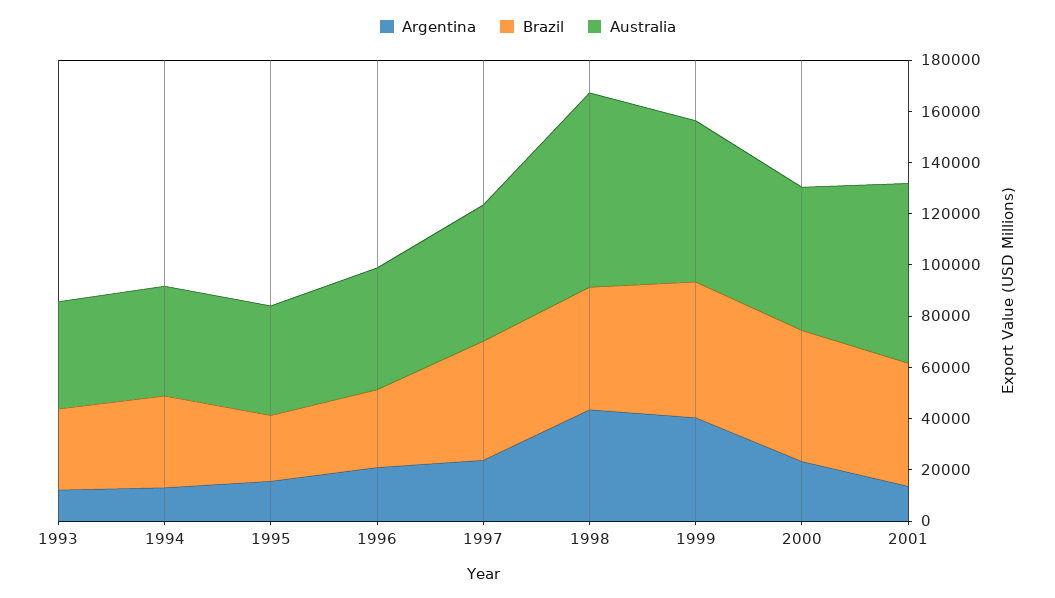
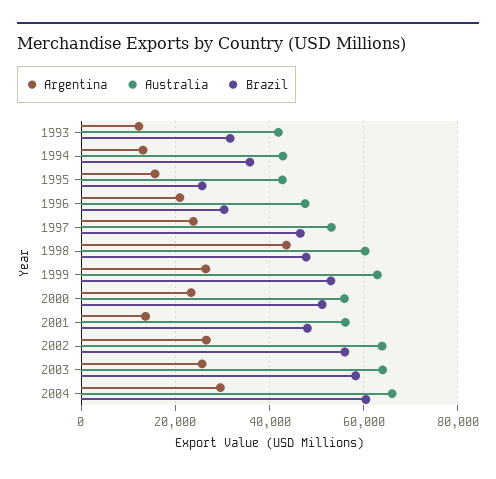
Australia, 1998: 75000 -> 60000
Argentina, 1999: 40000 -> 26000
Australia, 2001: 70000 -> 56000
Argentina, 2002: none -> 26000
Australia, 2002: none -> 64000
Brazil, 2002: none -> 56000
Argentina, 2003: none -> 26000
Australia, 2003: none -> 64000
Brazil, 2003: none -> 58000
Argentina, 2004: none -> 30000
Australia, 2004: none -> 66000
Brazil, 2004: none -> 60000

